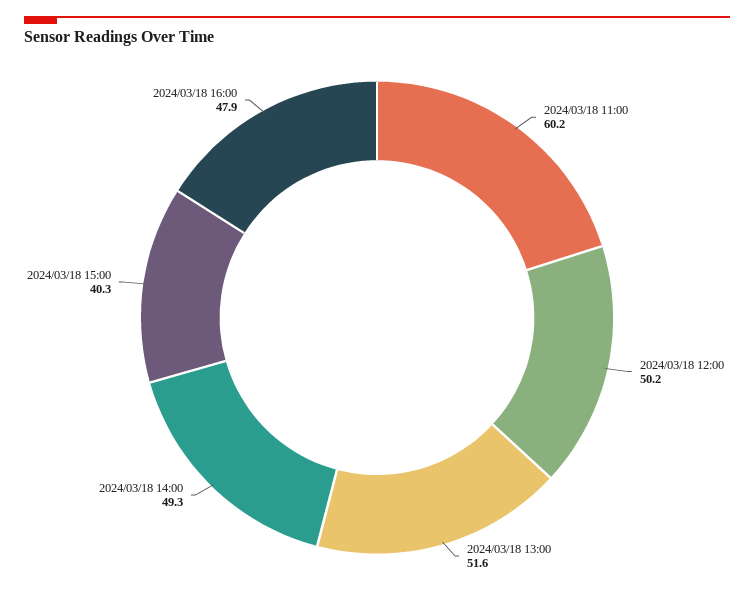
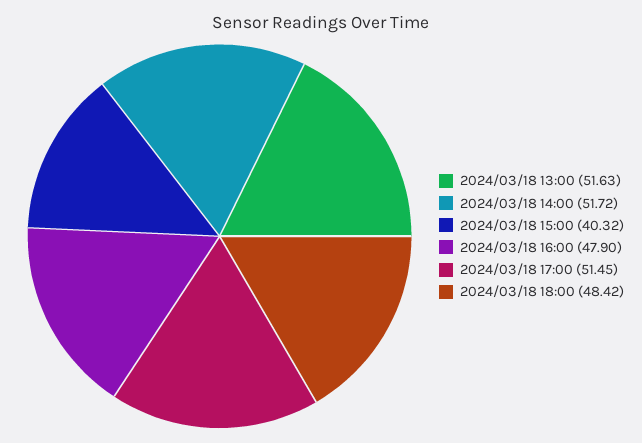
2024/03/18 11:00: 60.2 -> none
2024/03/18 12:00: 50.2 -> none
2024/03/18 14:00: 49.3 -> 51.72
2024/03/18 17:00: none -> 51.45
2024/03/18 18:00: none -> 48.42

